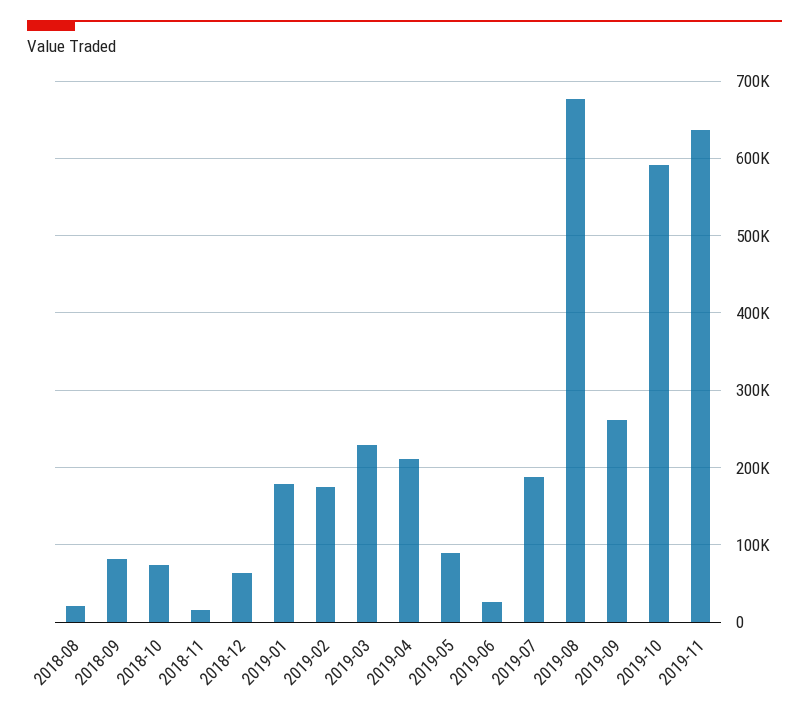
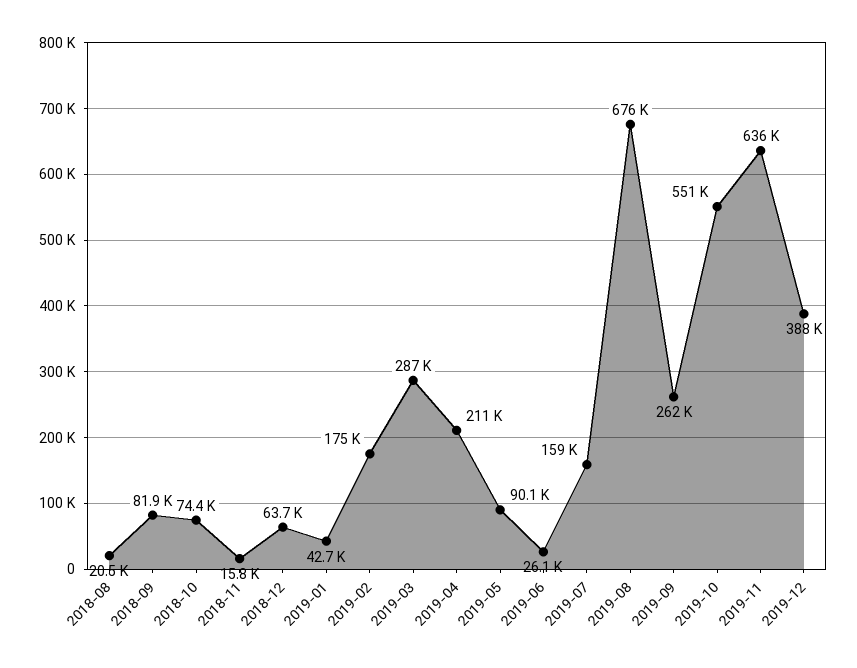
2019-01: 180000 -> 42700
2019-03: 230000 -> 287000
2019-07: 190000 -> 159000
2019-10: 590000 -> 551000
2019-12: none -> 388000

